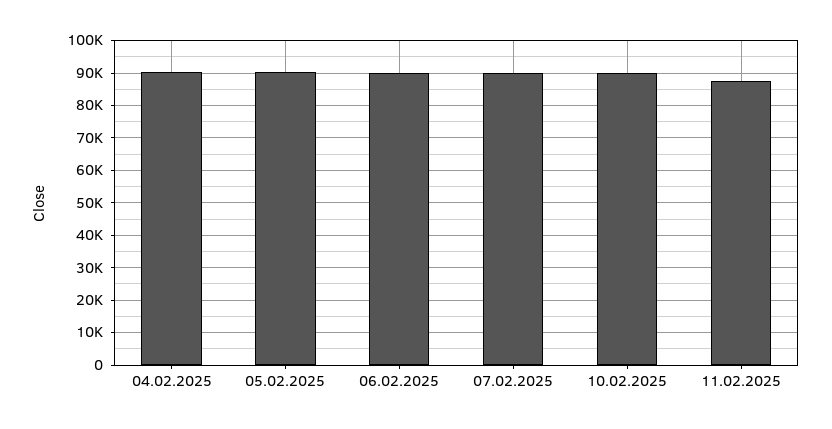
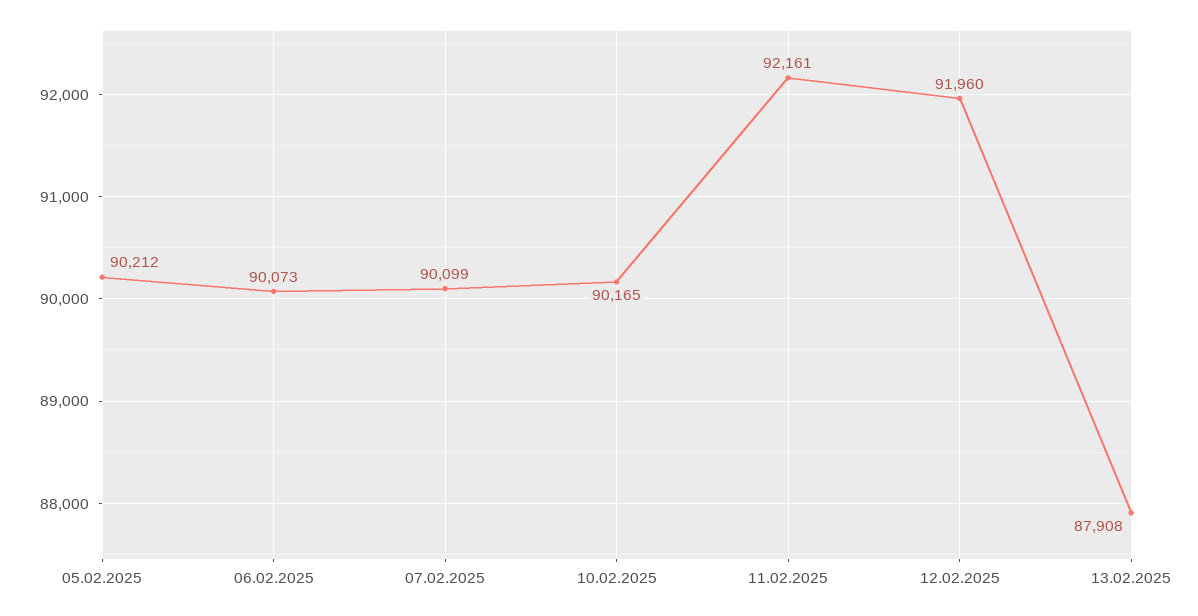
04.02.2025: 90000 -> none
11.02.2025: 88000 -> 92161
12.02.2025: none -> 91960
13.02.2025: none -> 87908

